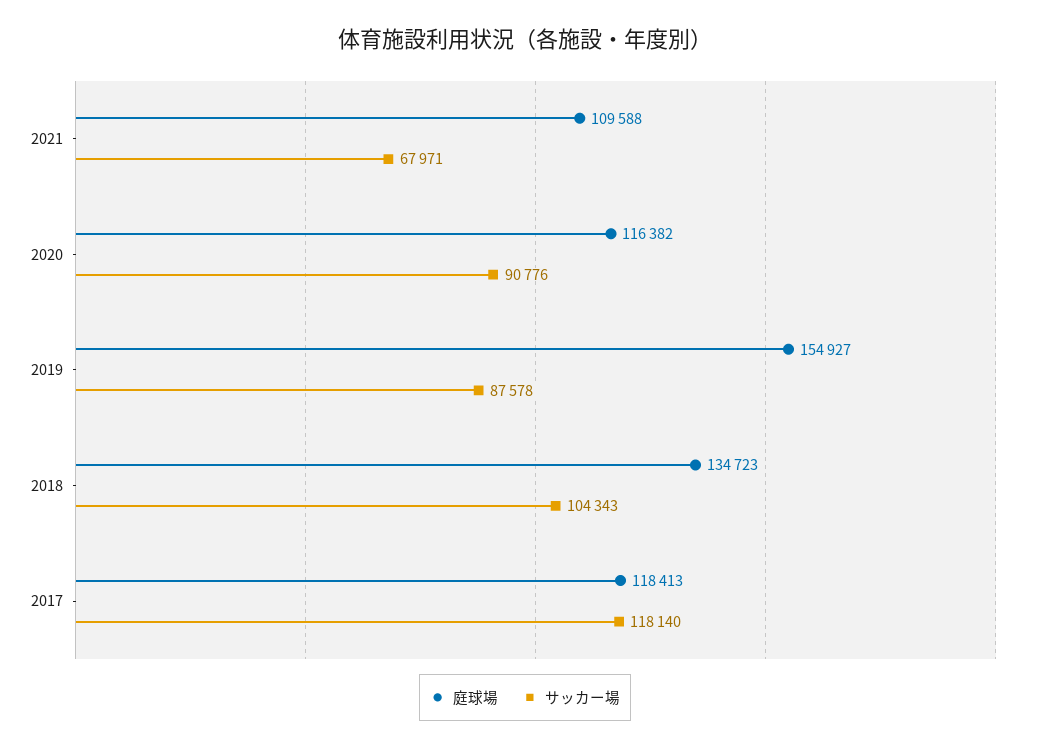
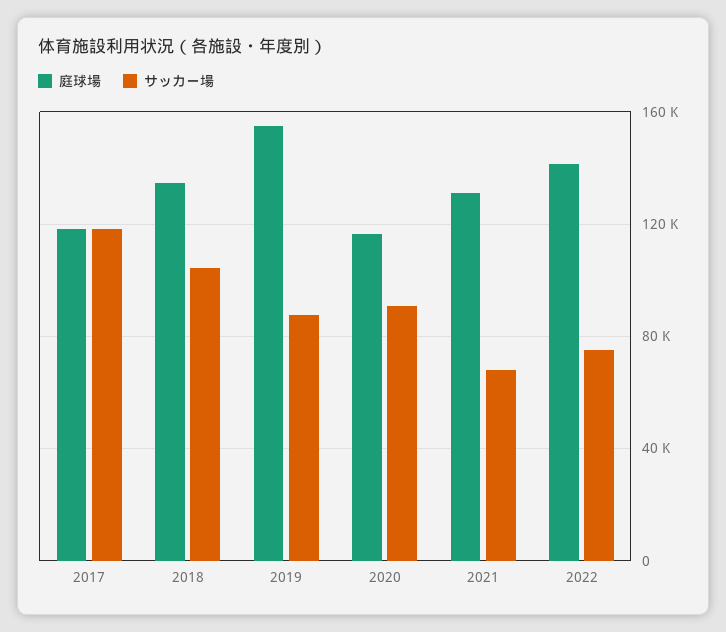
庭球場, 2021: 109588 -> 130000
庭球場, 2022: none -> 140000
サッカー場, 2022: none -> 75000

